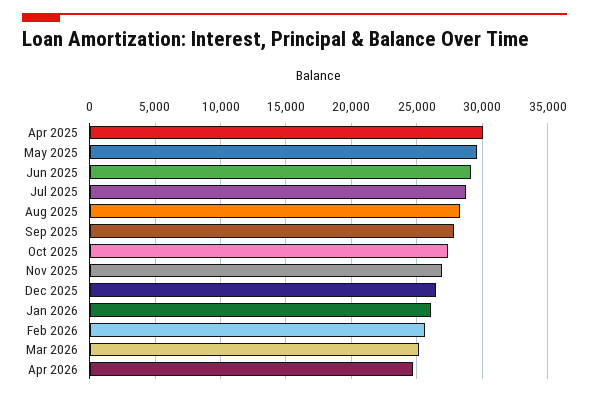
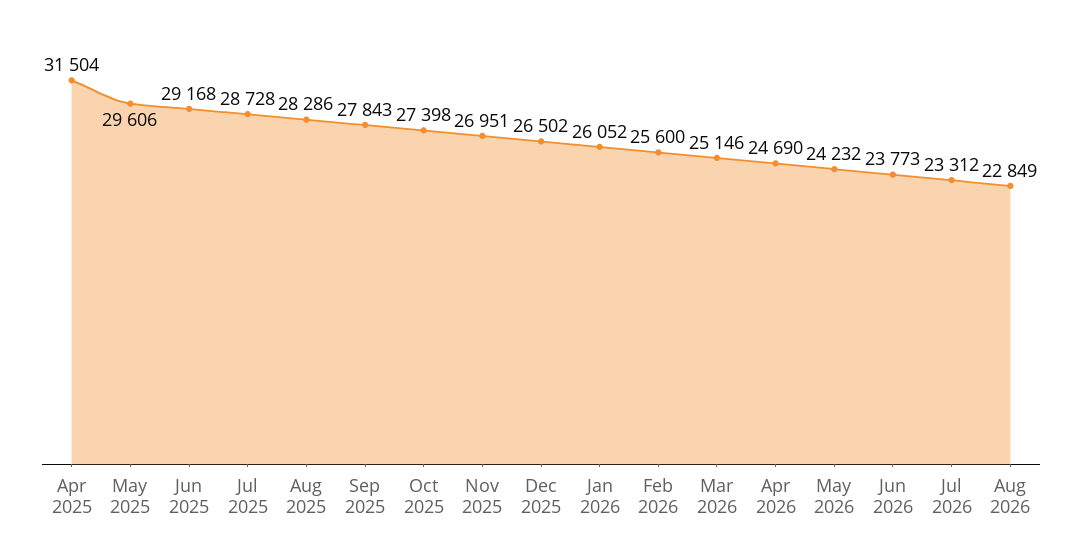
Apr 2025: 30000 -> 31504
May 2026: none -> 24232
Jun 2026: none -> 23773
Jul 2026: none -> 23312
Aug 2026: none -> 22849

